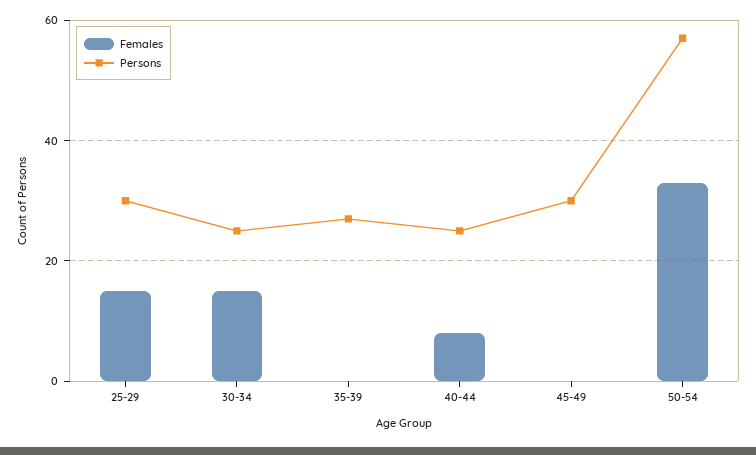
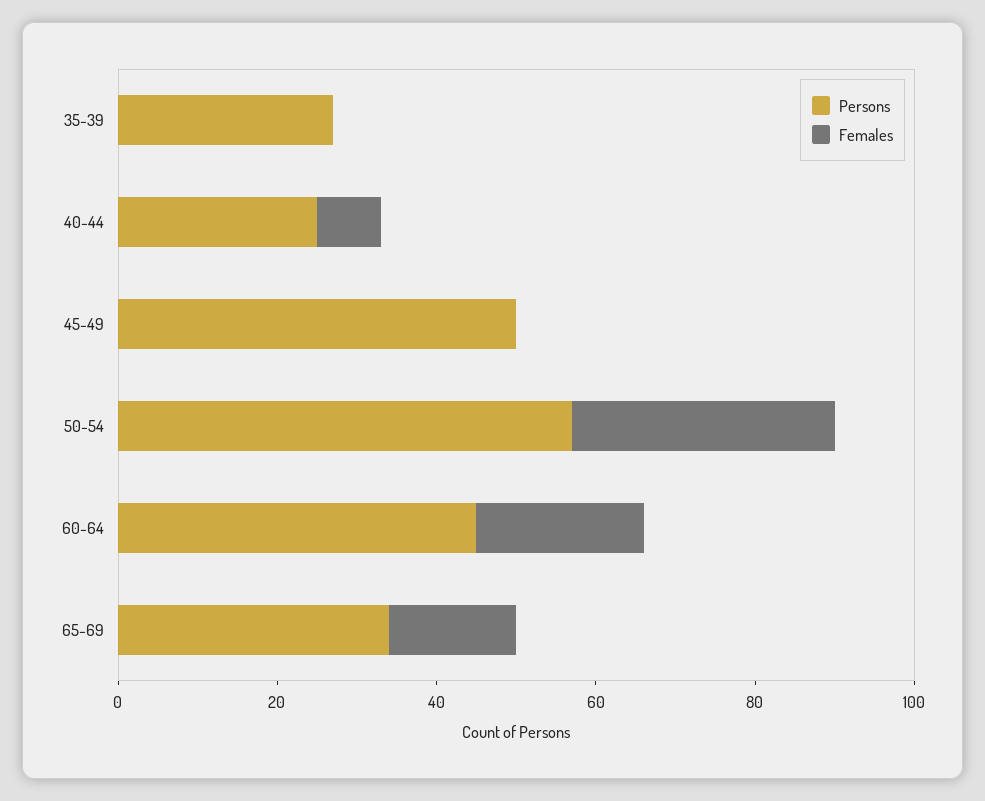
Females, 25-29: 15 -> none
Persons, 25-29: 30 -> none
Females, 30-34: 15 -> none
Persons, 30-34: 25 -> none
Persons, 45-49: 30 -> 50
Persons, 60-64: none -> 45
Females, 60-64: none -> 20
Persons, 65-69: none -> 35
Females, 65-69: none -> 15

